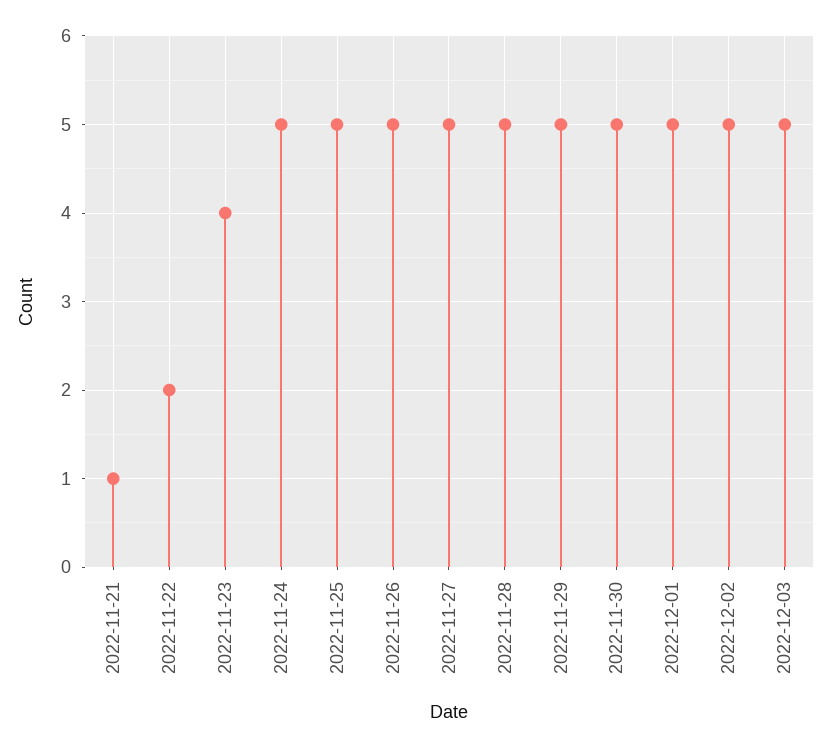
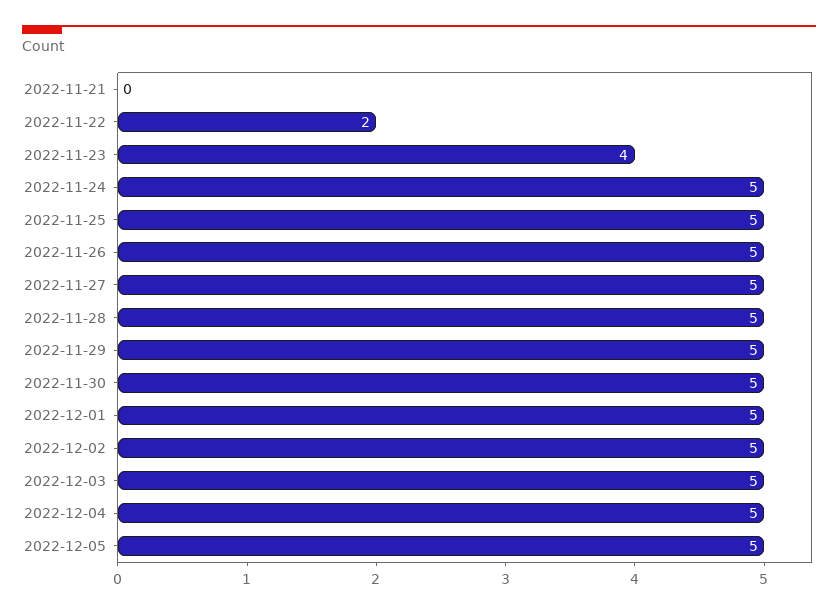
2022-11-21: 1 -> 0
2022-12-04: none -> 5
2022-12-05: none -> 5

